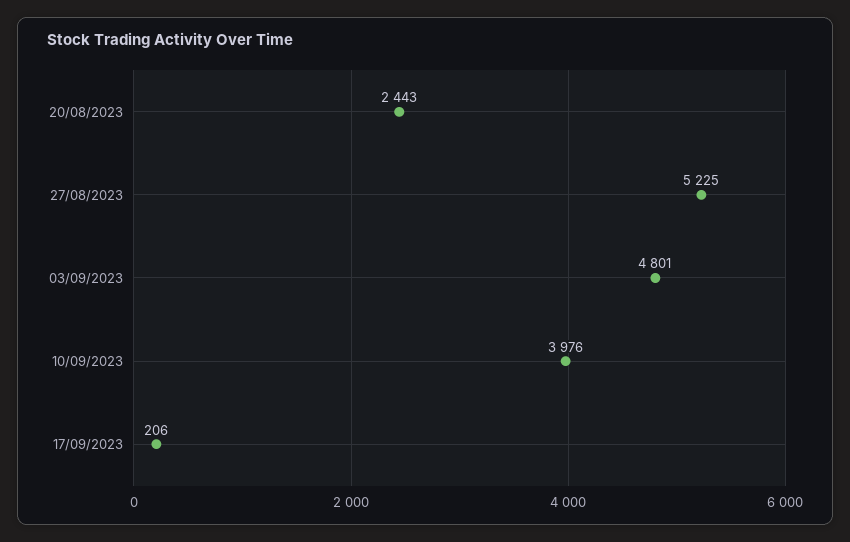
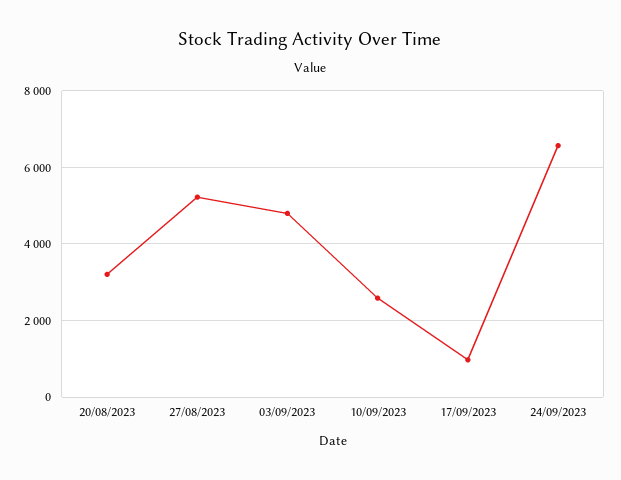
20/08/2023: 2443 -> 3200
10/09/2023: 3976 -> 2600
17/09/2023: 206 -> 1000
24/09/2023: none -> 6600

